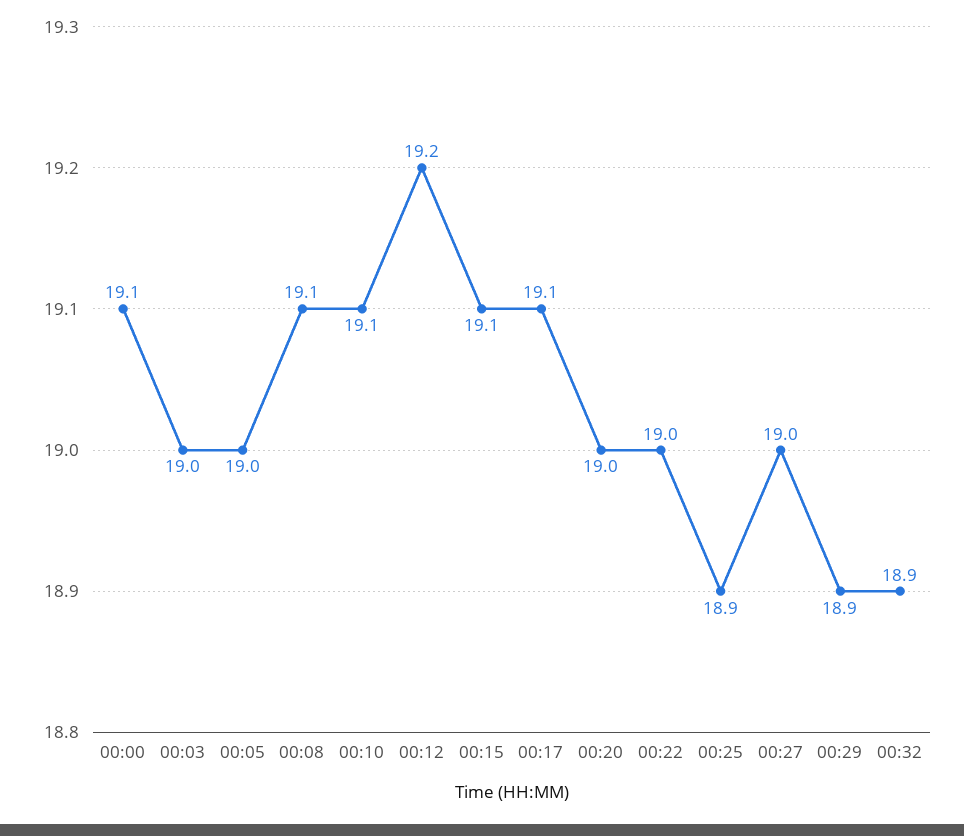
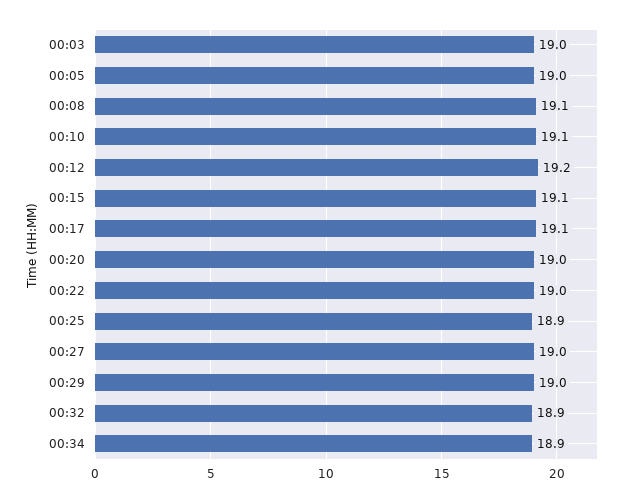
00:00: 19.1 -> none
00:29: 18.9 -> 19
00:34: none -> 18.9

